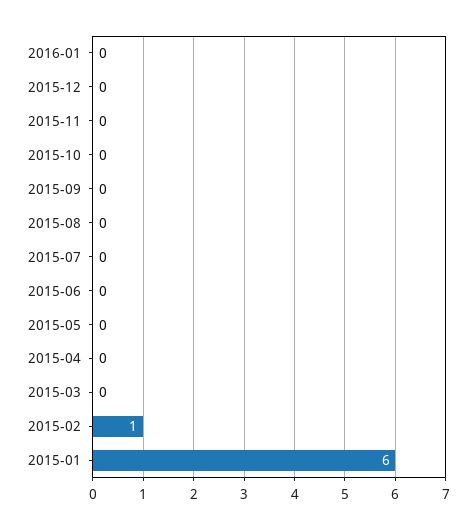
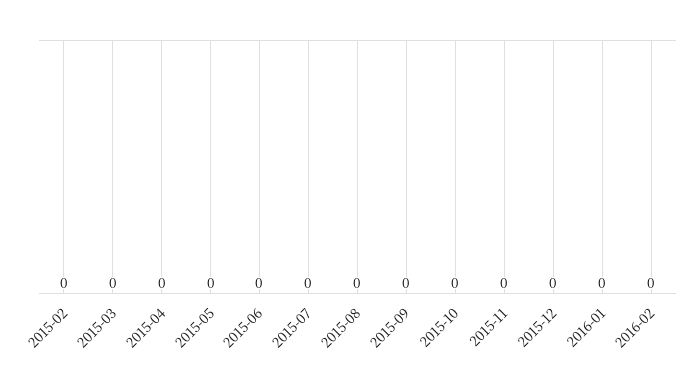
2015-02: 1 -> 0
2015-01: 6 -> none
2016-02: none -> 0

